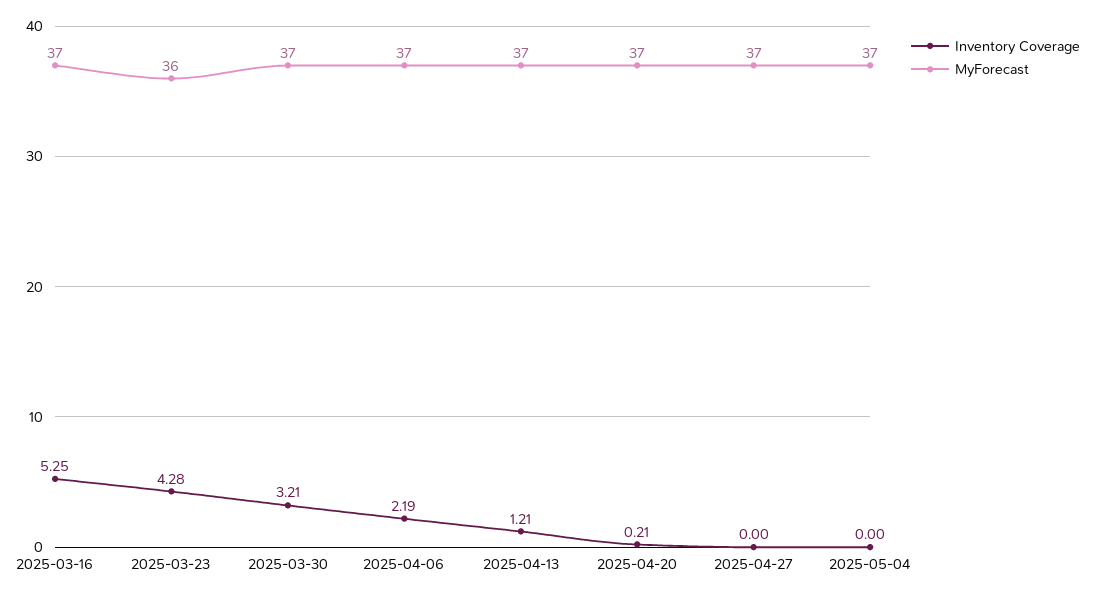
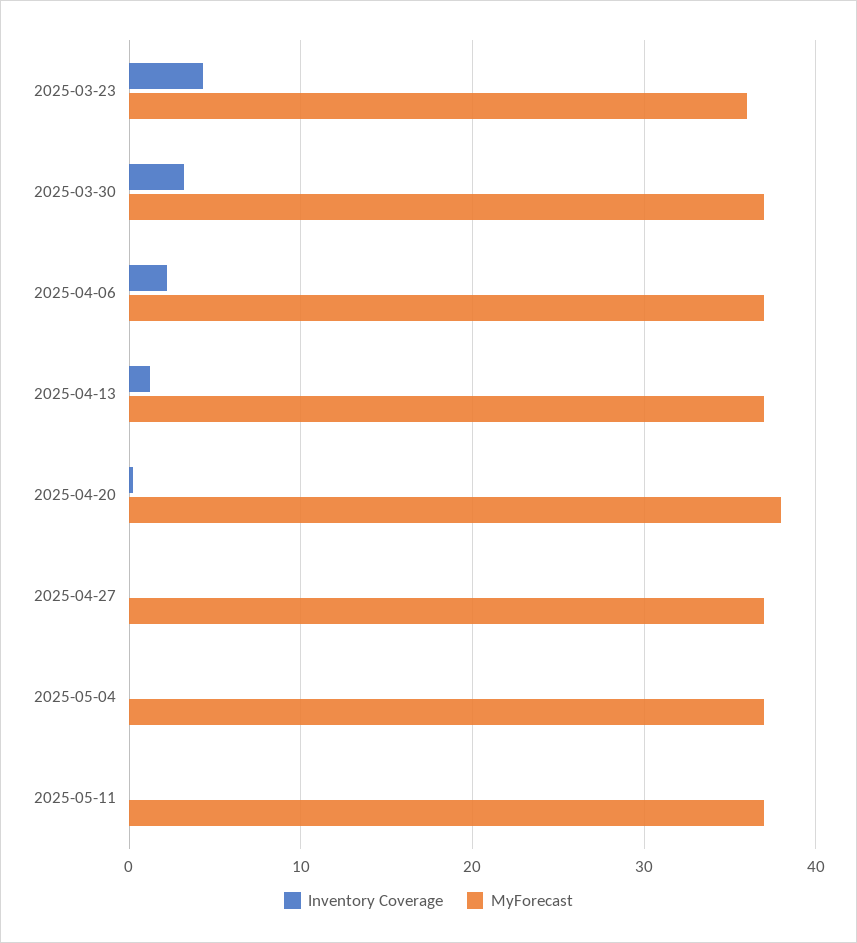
Inventory Coverage, 2025-03-16: 5.25 -> none
MyForecast, 2025-03-16: 37 -> none
MyForecast, 2025-04-20: 37 -> 38
Inventory Coverage, 2025-05-11: none -> 0
MyForecast, 2025-05-11: none -> 37

